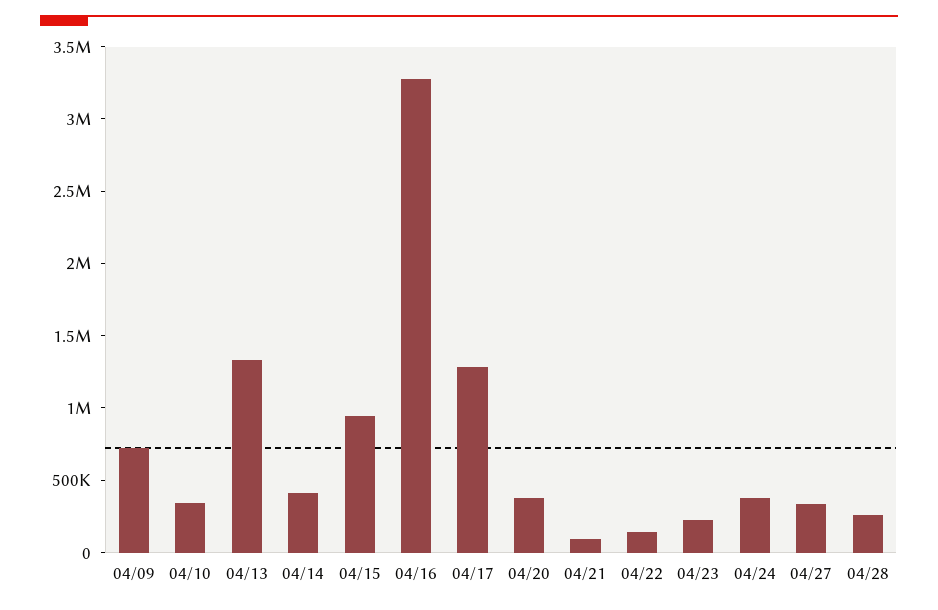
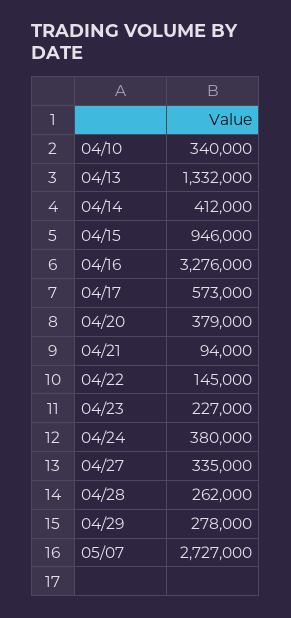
04/09: 700000 -> none
04/17: 1300000 -> 573000
04/29: none -> 278000
05/07: none -> 2727000

